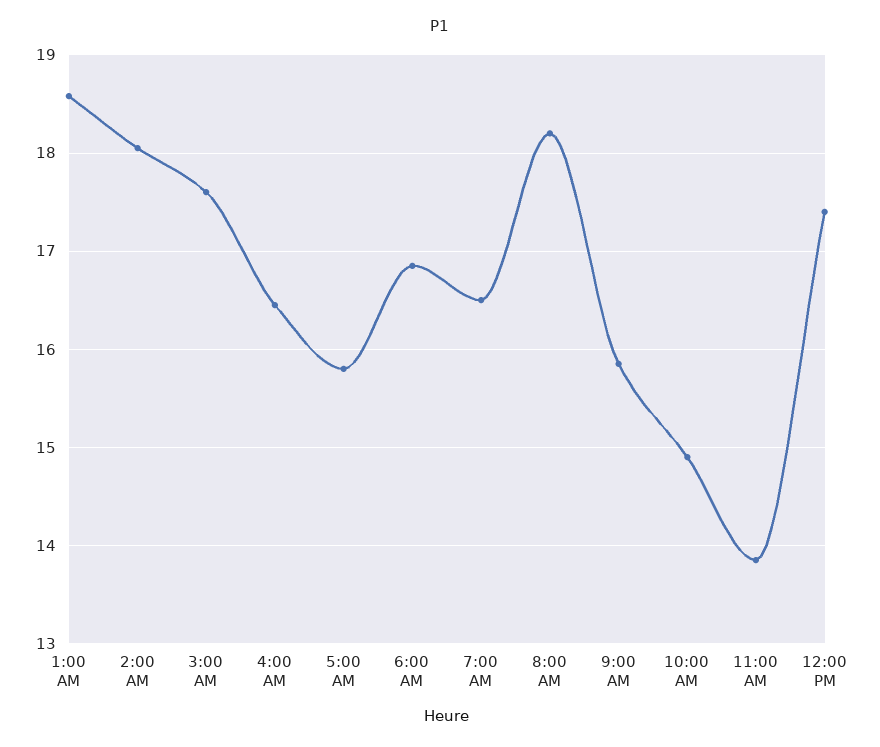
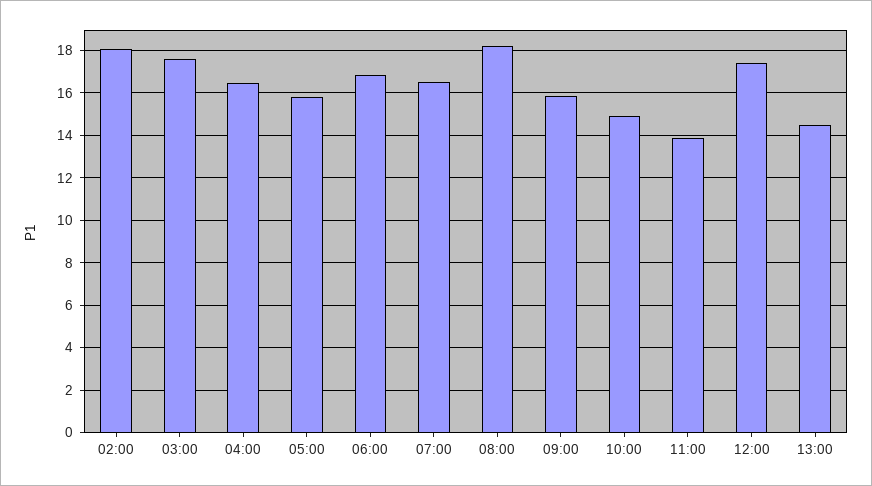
1:00 AM: 18.6 -> none
13:00: none -> 14.5

